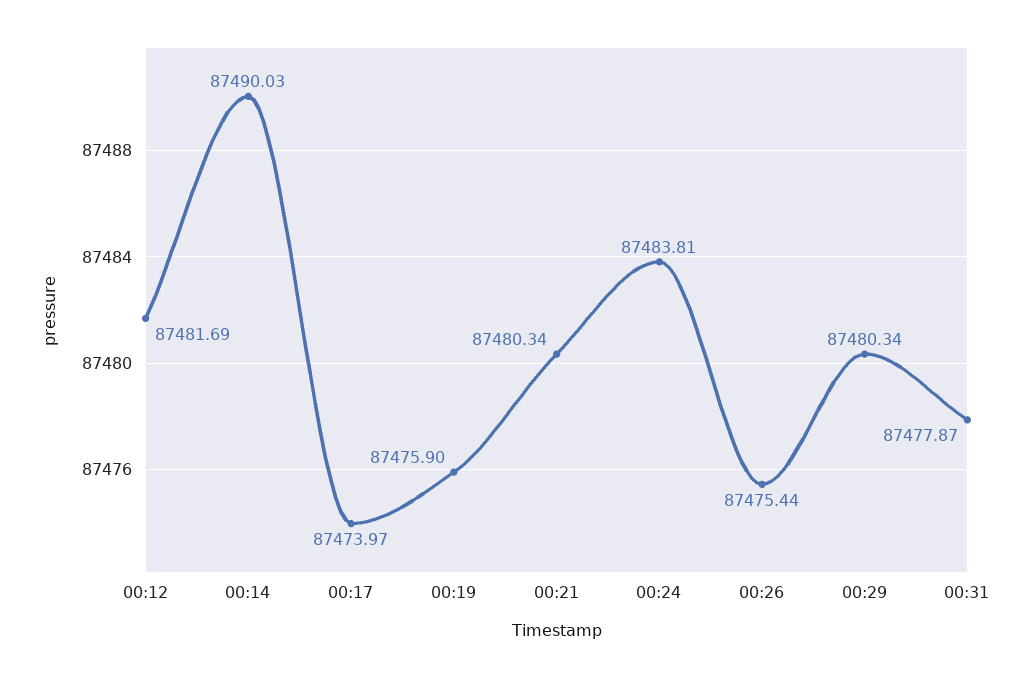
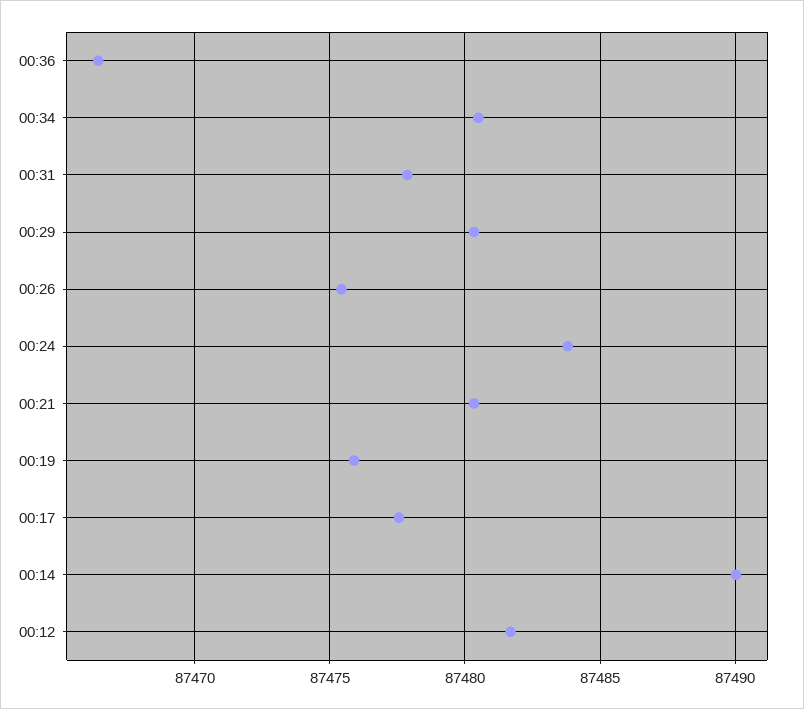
00:17: 87473.97 -> 87477.5
00:36: none -> 87466.5
00:34: none -> 87480.5

